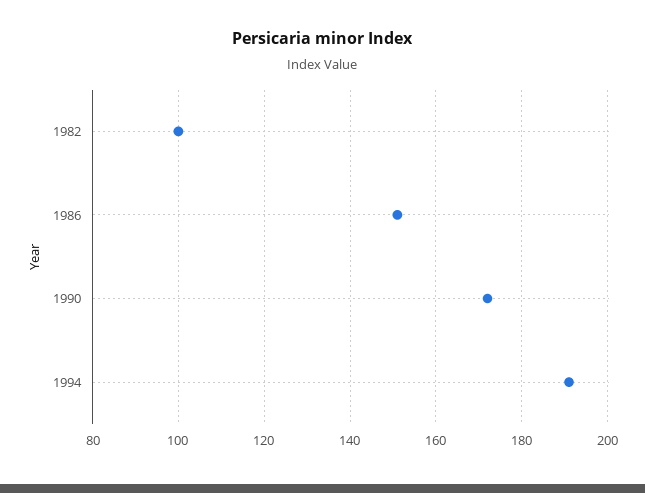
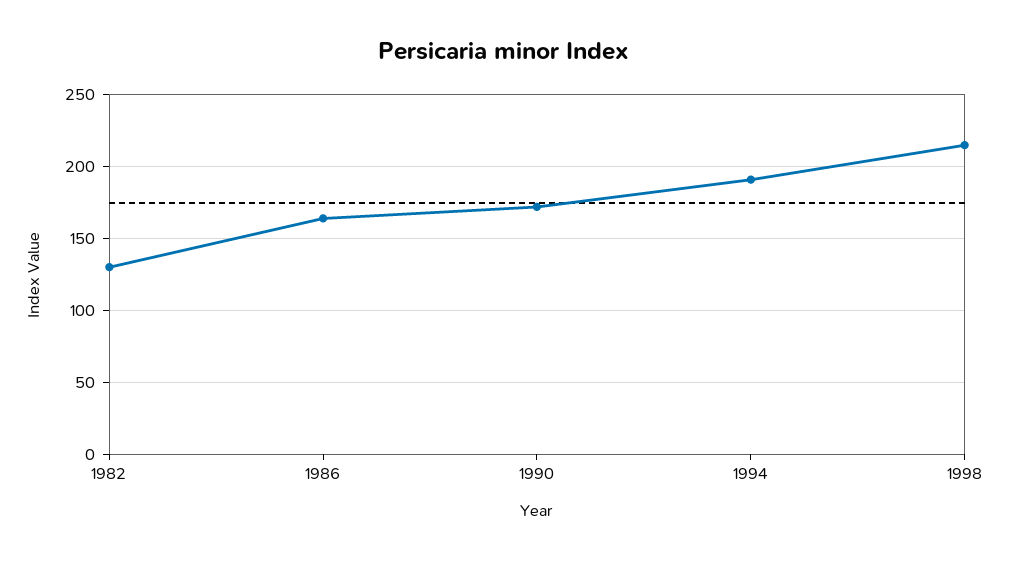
1982: 100 -> 130
1986: 150 -> 165
1998: none -> 215

